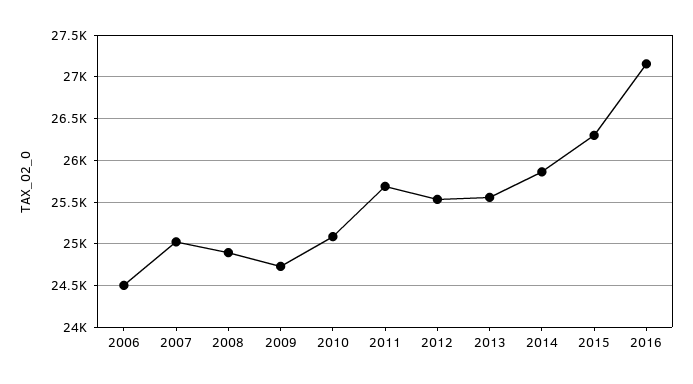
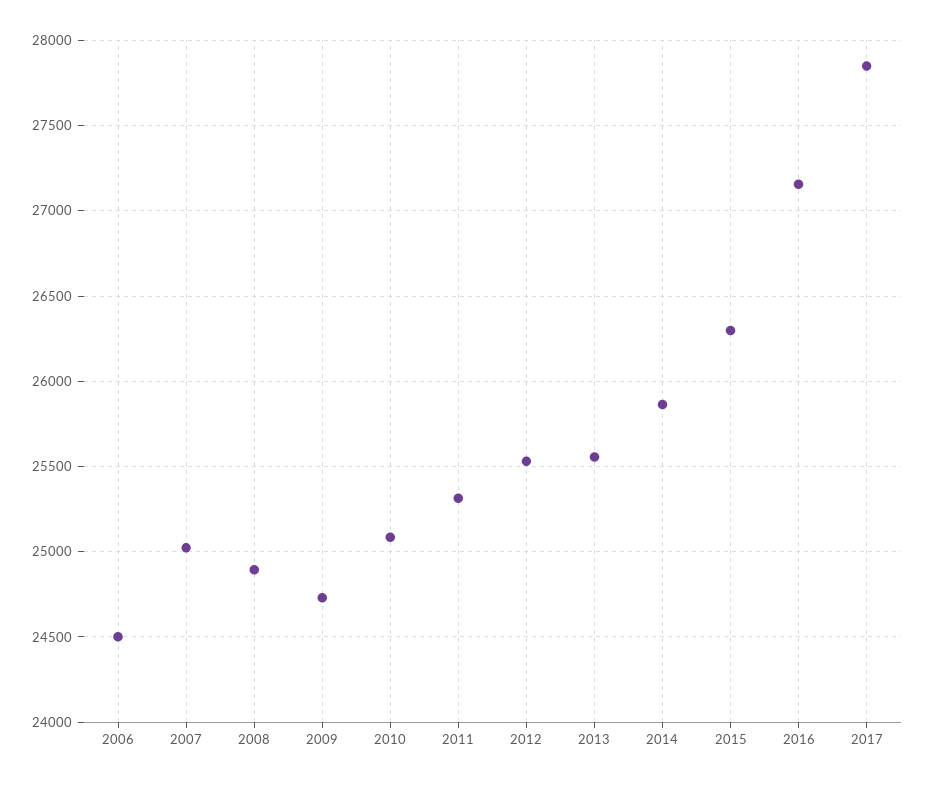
2011: 25700 -> 25300
2017: none -> 27850

